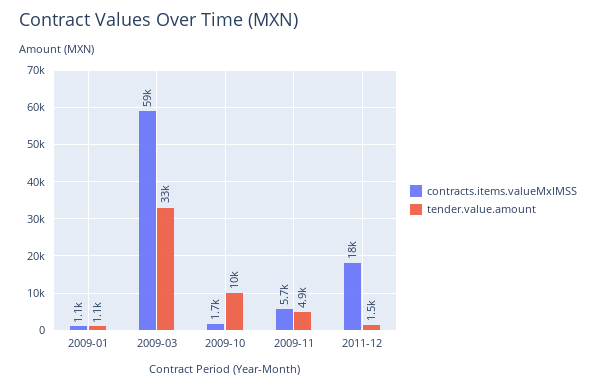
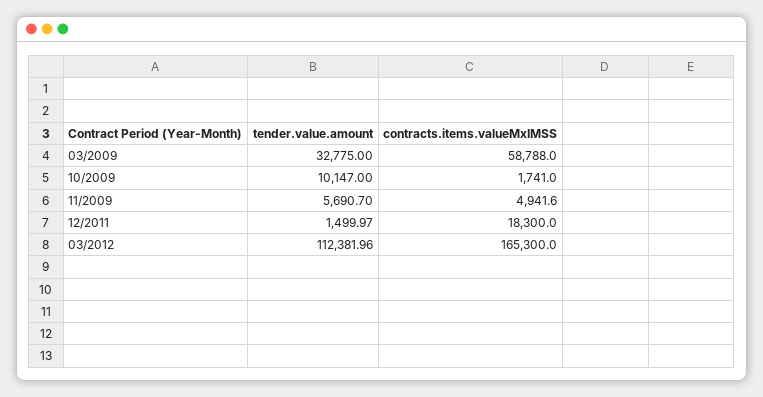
contracts.items.valueMxIMSS, 2009-01: 1100 -> none
tender.value.amount, 2009-01: 1100 -> none
contracts.items.valueMxIMSS, 2009-11: 5700 -> 4941.6
tender.value.amount, 2009-11: 4900 -> 5690.7
tender.value.amount, 03/2012: none -> 112381.96
contracts.items.valueMxIMSS, 03/2012: none -> 165300

